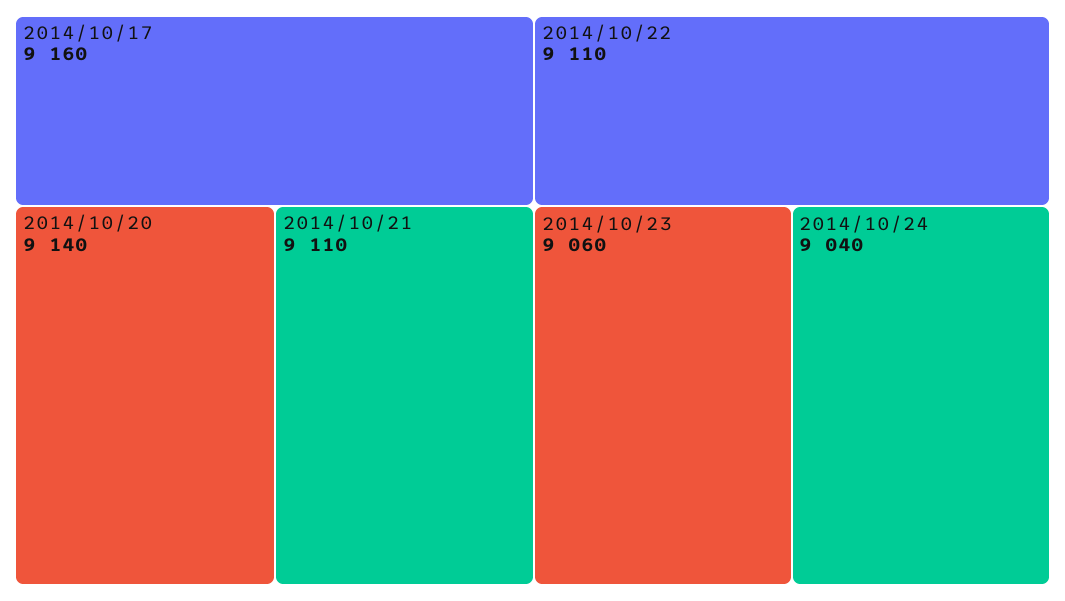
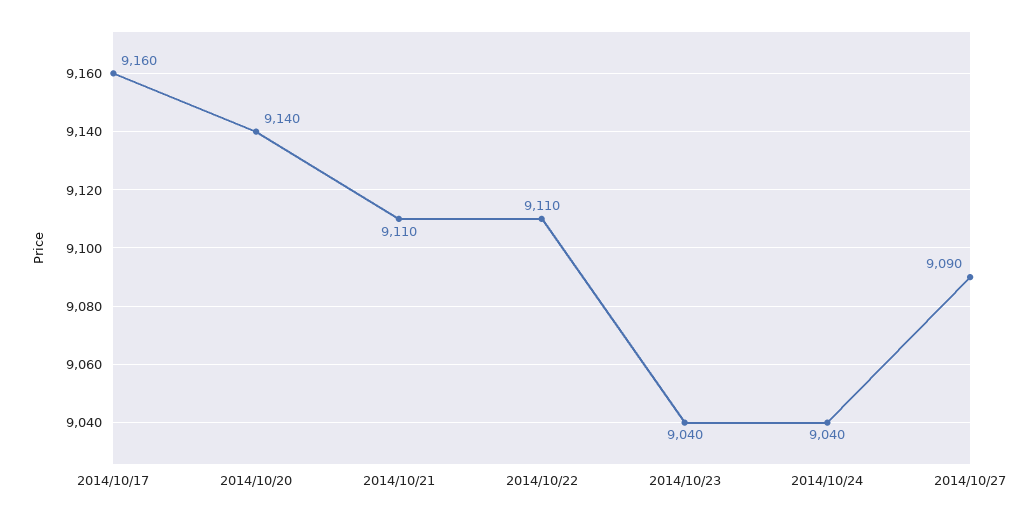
2014/10/23: 9060 -> 9040
2014/10/27: none -> 9090

